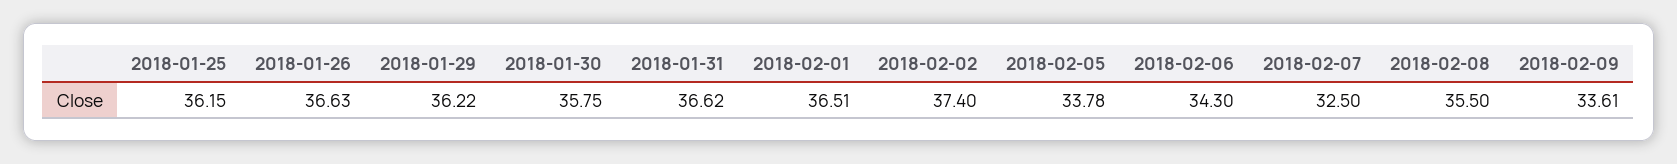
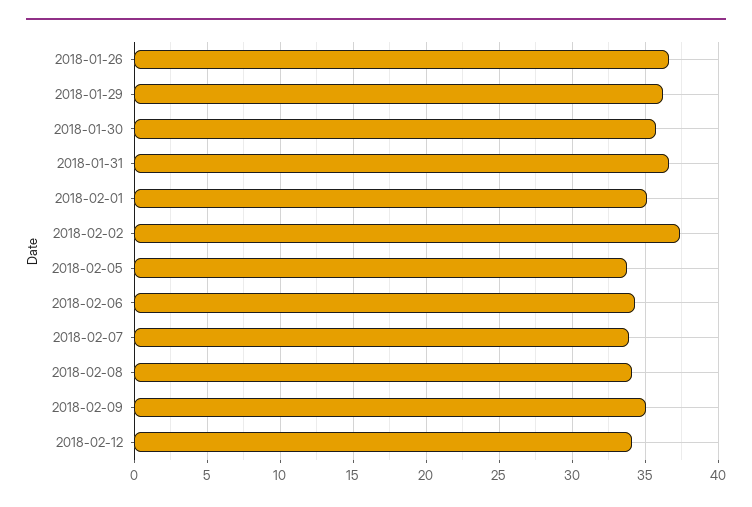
2018-01-25: 36.15 -> none
2018-02-01: 36.51 -> 35
2018-02-07: 32.5 -> 34
2018-02-08: 35.5 -> 34
2018-02-09: 33.61 -> 35
2018-02-12: none -> 34

